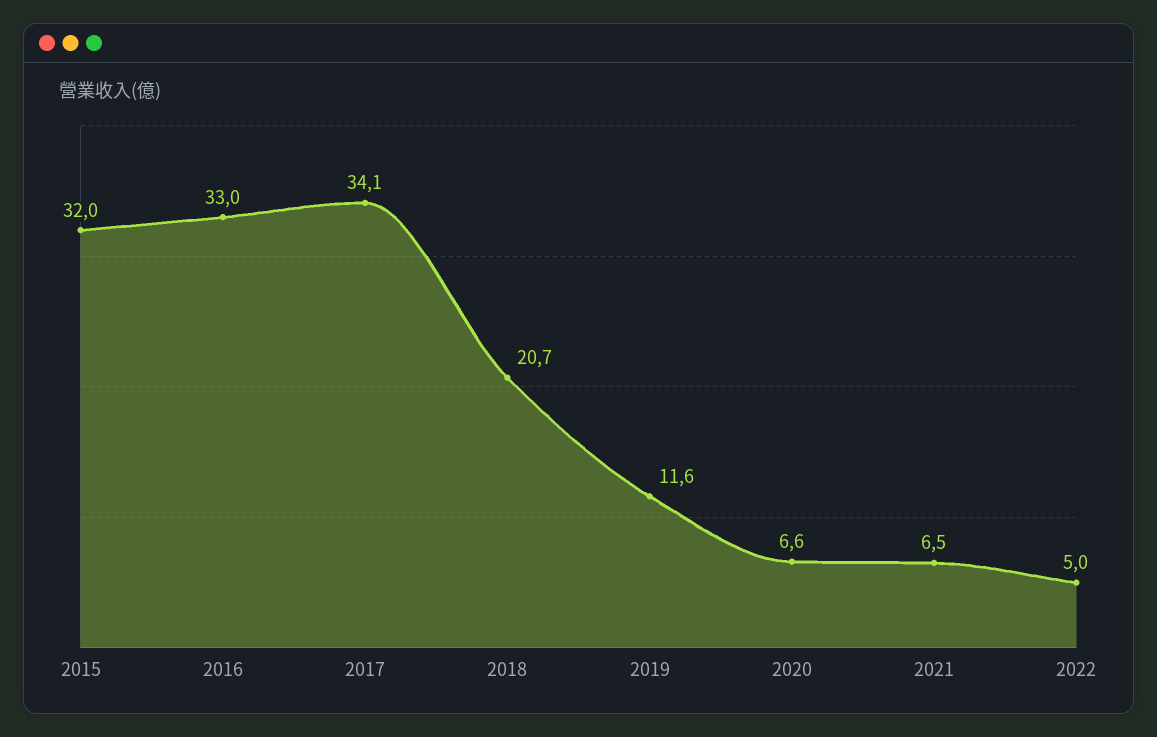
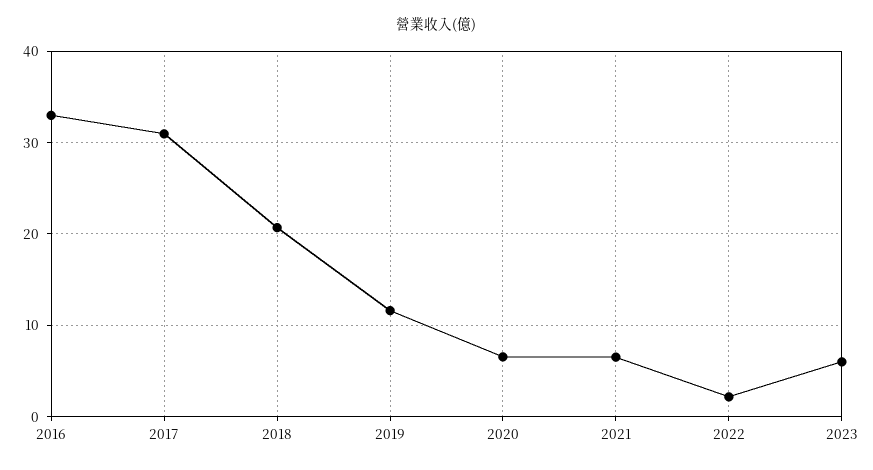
2015: 32 -> none
2017: 34.1 -> 31
2022: 5 -> 2
2023: none -> 6

